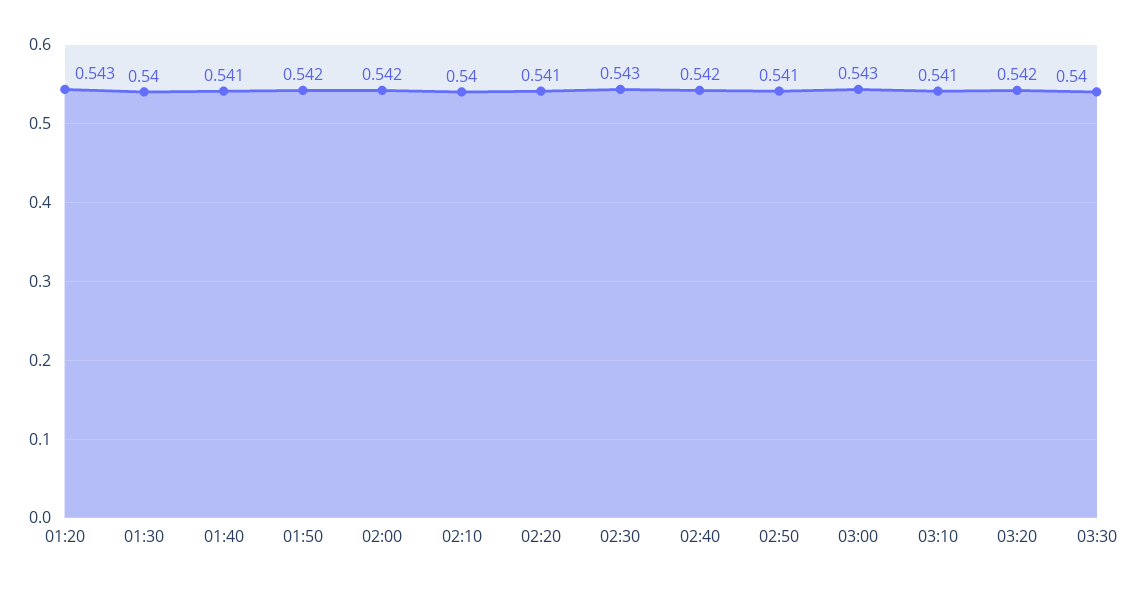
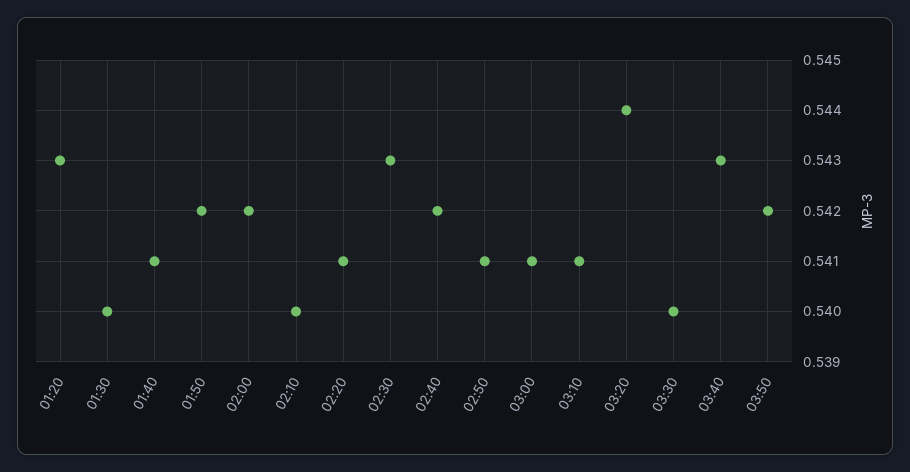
03:00: 0.543 -> 0.541
03:20: 0.542 -> 0.544
03:40: none -> 0.543
03:50: none -> 0.542

